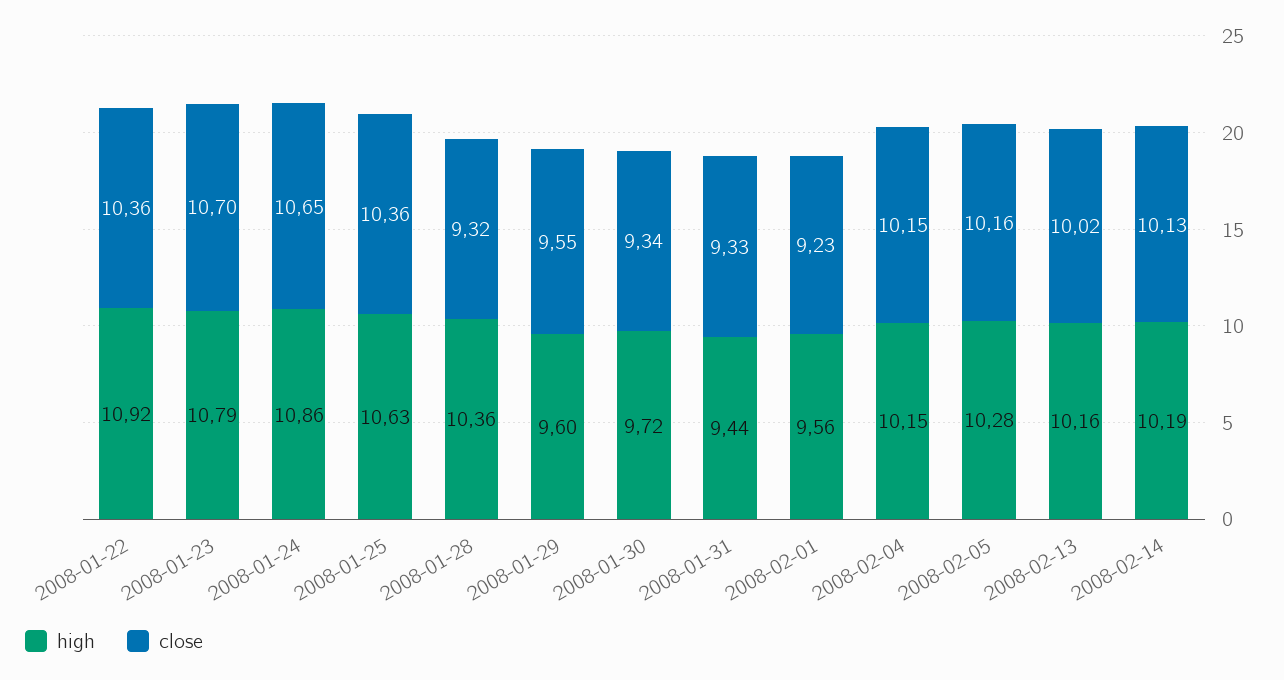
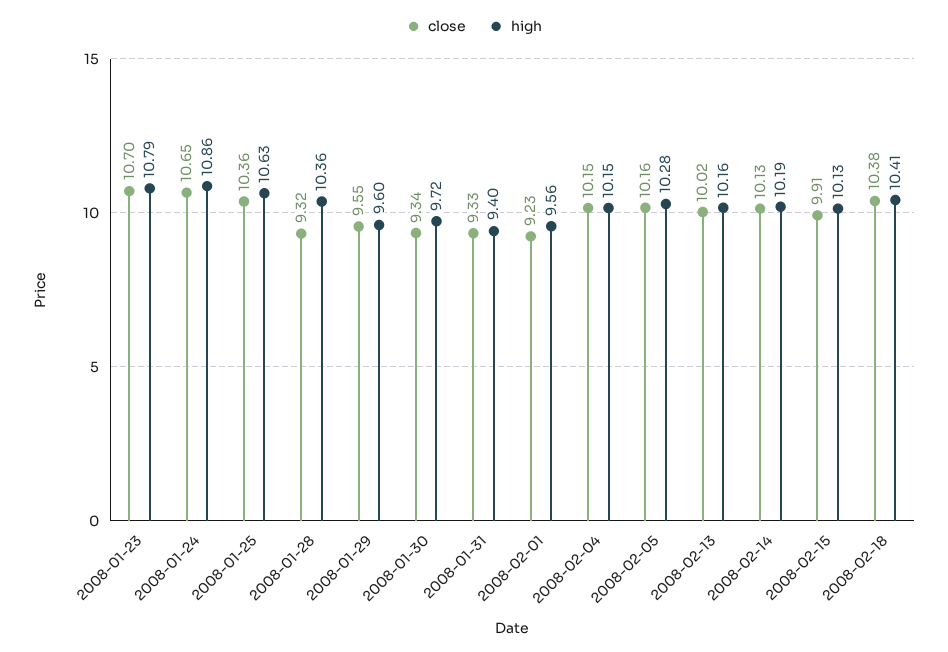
high, 2008-01-22: 10.92 -> none
close, 2008-01-22: 10.36 -> none
high, 2008-01-31: 9.44 -> 9.4
close, 2008-02-15: none -> 9.91
high, 2008-02-15: none -> 10.13
close, 2008-02-18: none -> 10.38
high, 2008-02-18: none -> 10.41

